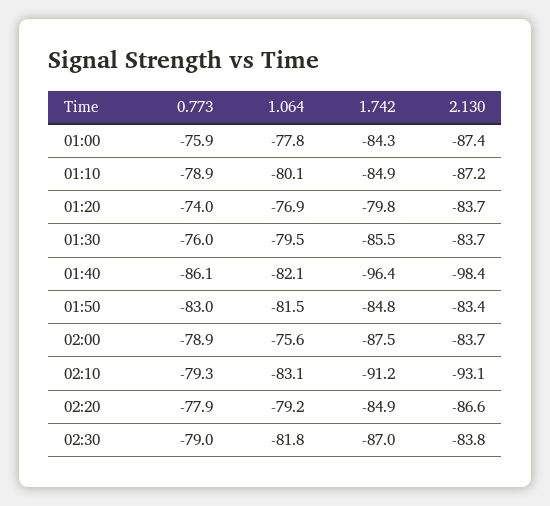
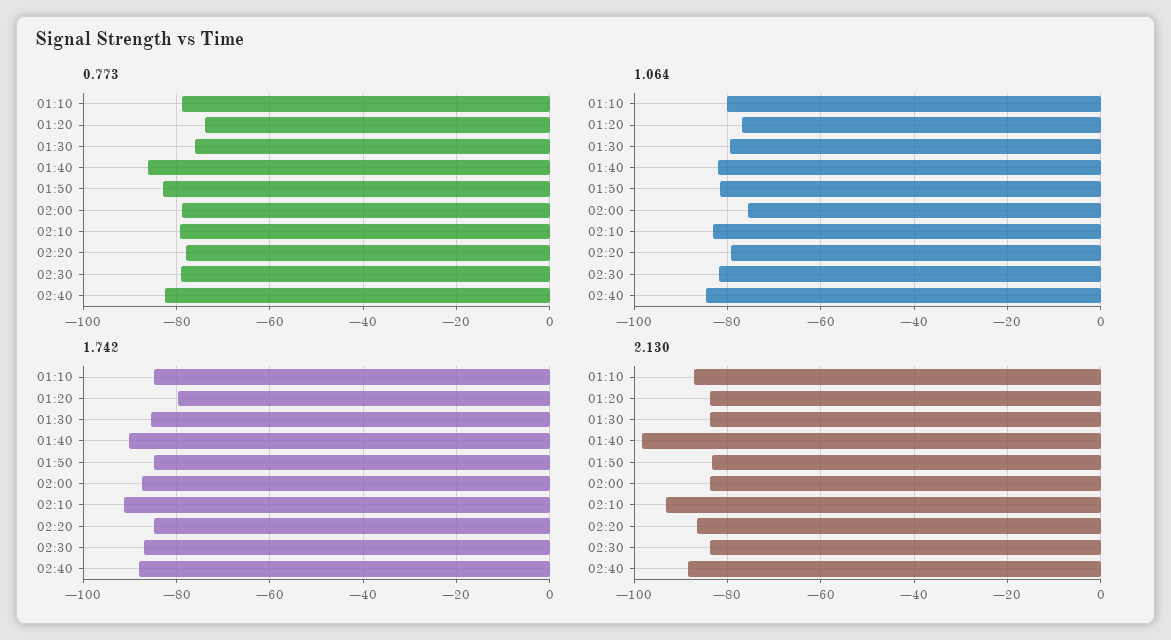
0.773, 01:00: -75.9 -> none
1.064, 01:00: -77.8 -> none
1.742, 01:00: -84.3 -> none
2.130, 01:00: -87.4 -> none
1.742, 01:40: -96.4 -> -90
0.773, 02:40: none -> -82
1.064, 02:40: none -> -84
1.742, 02:40: none -> -88
2.130, 02:40: none -> -88

